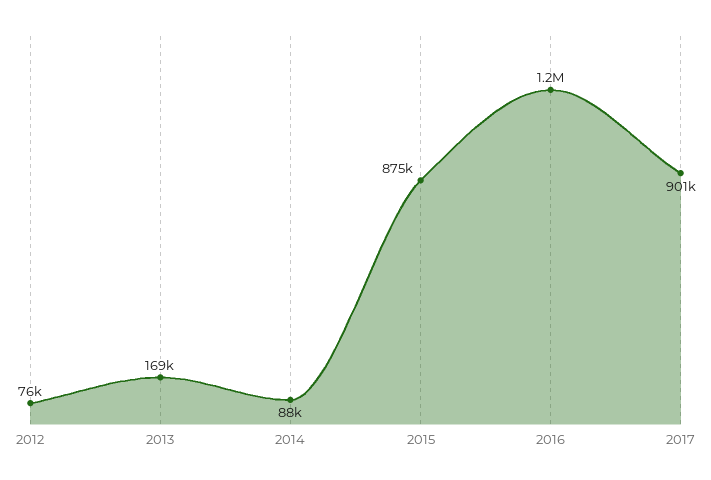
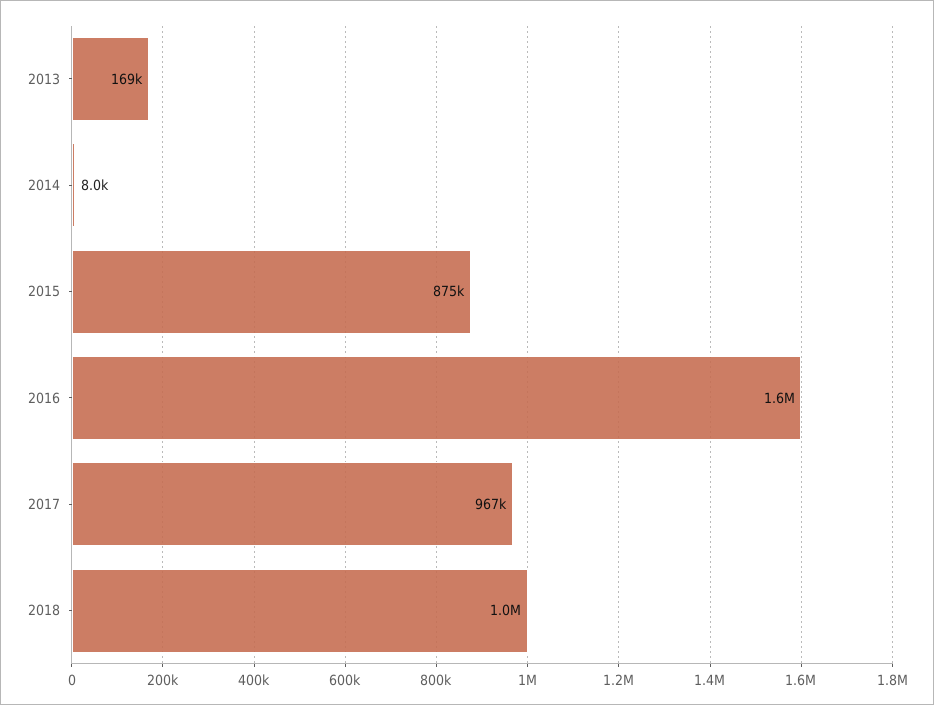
2012: 76000 -> none
2014: 88000 -> 8000
2016: 1200000 -> 1600000
2017: 901000 -> 967000
2018: none -> 1000000

